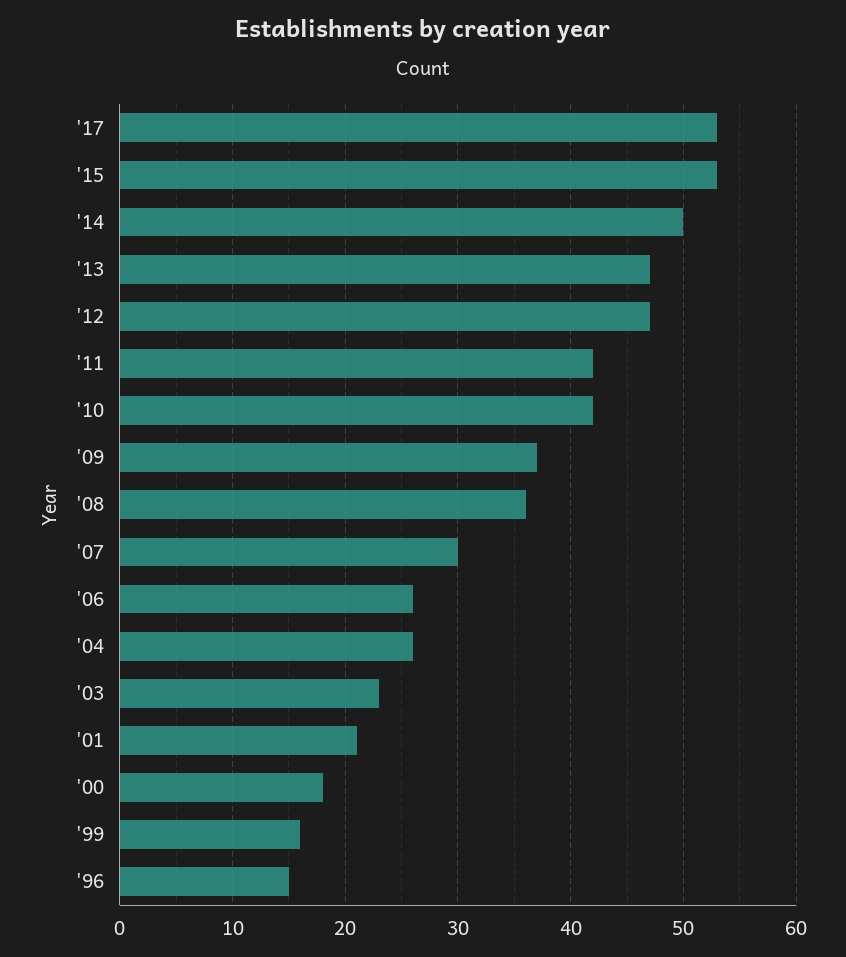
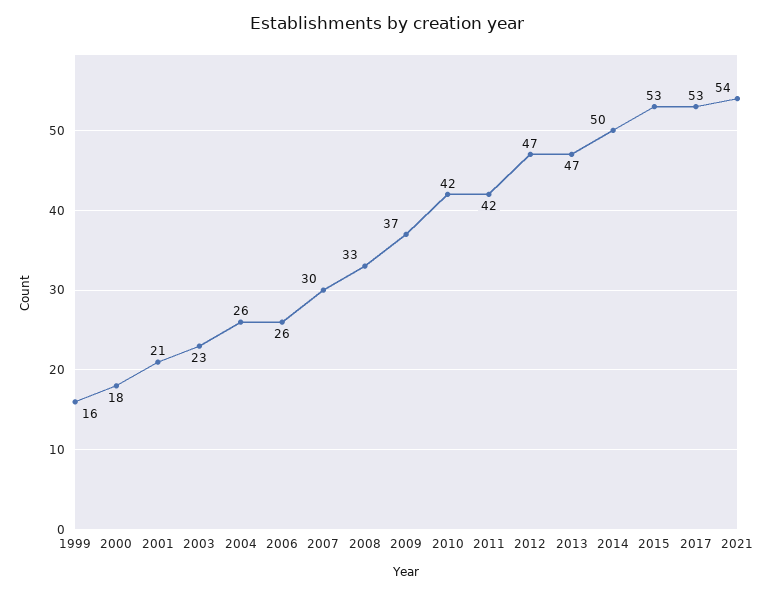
'08: 36 -> 33
'96: 15 -> none
2021: none -> 54

